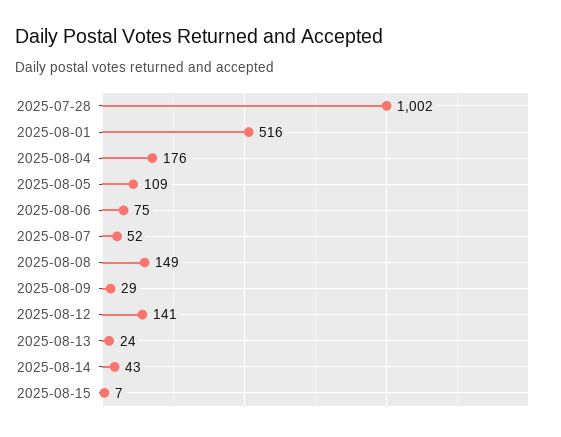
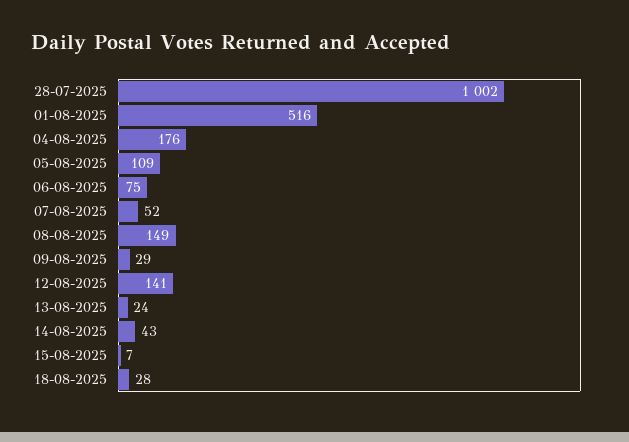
18-08-2025: none -> 28

